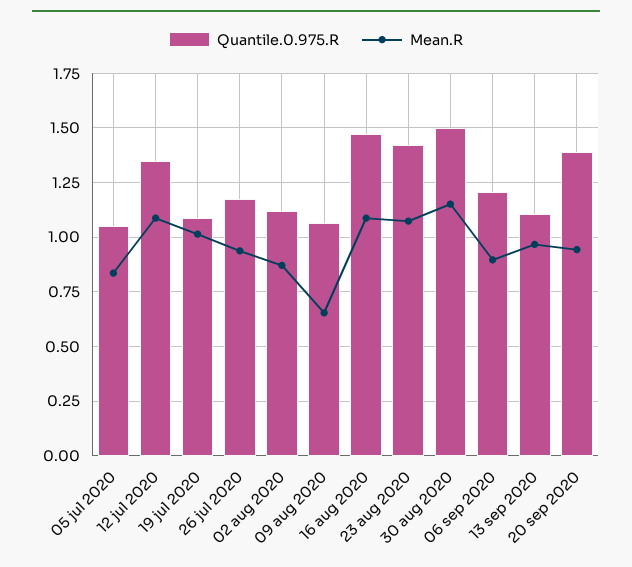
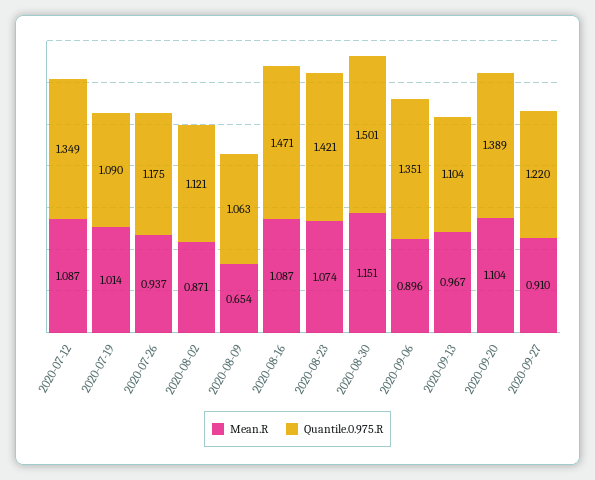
Quantile.0.975.R, 05 jul 2020: 1.05 -> none
Mean.R, 05 jul 2020: 0.85 -> none
Quantile.0.975.R, 06 sep 2020: 1.2 -> 1.351
Mean.R, 20 sep 2020: 0.95 -> 1.104
Mean.R, 2020-09-27: none -> 0.91
Quantile.0.975.R, 2020-09-27: none -> 1.22

